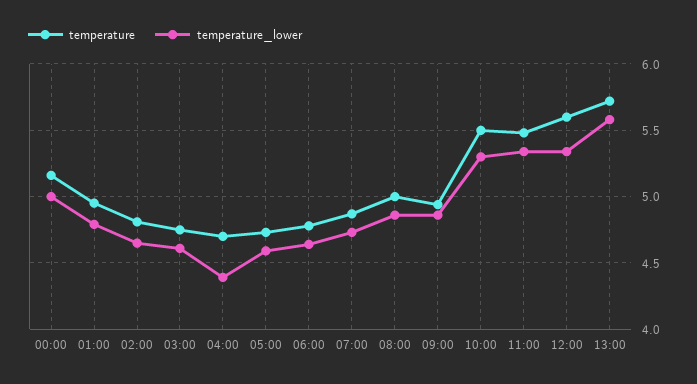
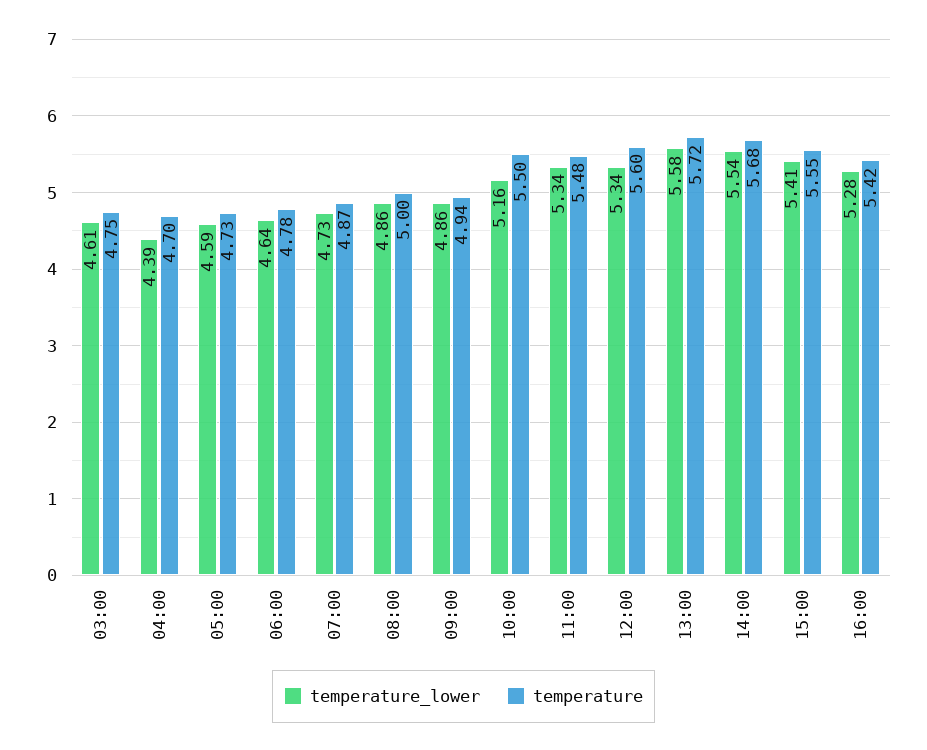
temperature, 00:00: 5.15 -> none
temperature_lower, 00:00: 5 -> none
temperature, 01:00: 4.95 -> none
temperature_lower, 01:00: 4.8 -> none
temperature, 02:00: 4.8 -> none
temperature_lower, 02:00: 4.65 -> none
temperature_lower, 10:00: 5.3 -> 5.16
temperature_lower, 14:00: none -> 5.54
temperature, 14:00: none -> 5.68
temperature_lower, 15:00: none -> 5.41
temperature, 15:00: none -> 5.55
temperature_lower, 16:00: none -> 5.28
temperature, 16:00: none -> 5.42

